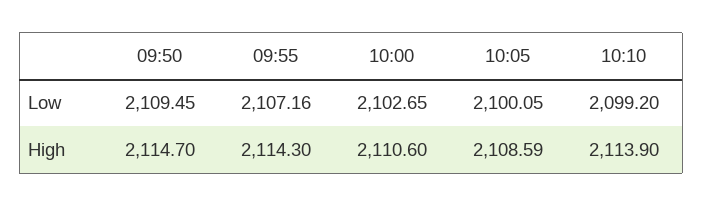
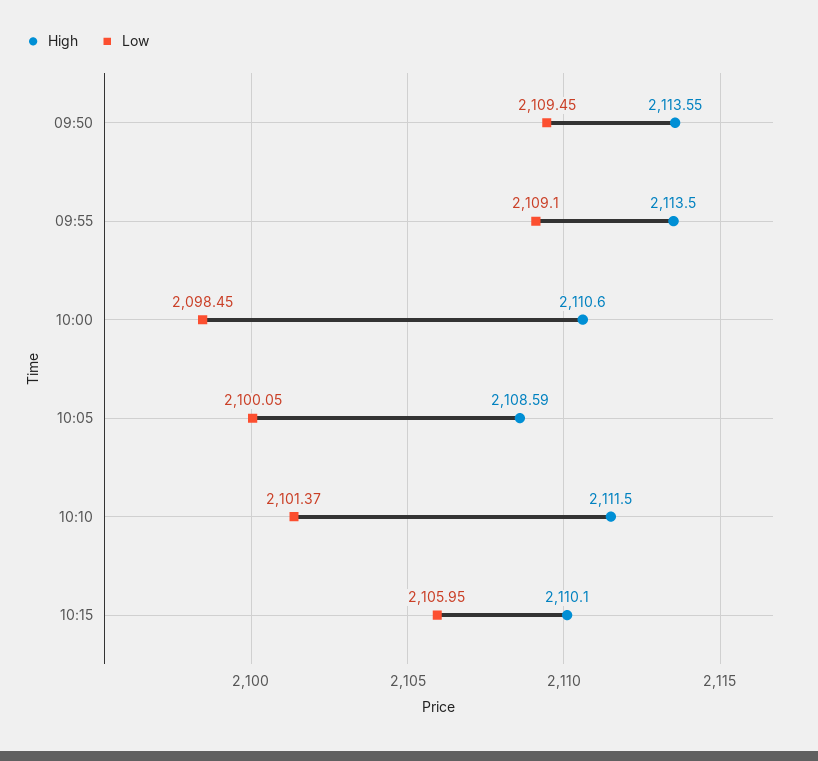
Low, 09:55: 2107.16 -> 2109.1
Low, 10:00: 2102.65 -> 2098.45
Low, 10:10: 2099.2 -> 2101.37
High, 09:50: 2114.7 -> 2113.55
High, 09:55: 2114.3 -> 2113.5
High, 10:10: 2113.9 -> 2111.5
High, 10:15: none -> 2110.1
Low, 10:15: none -> 2105.95

